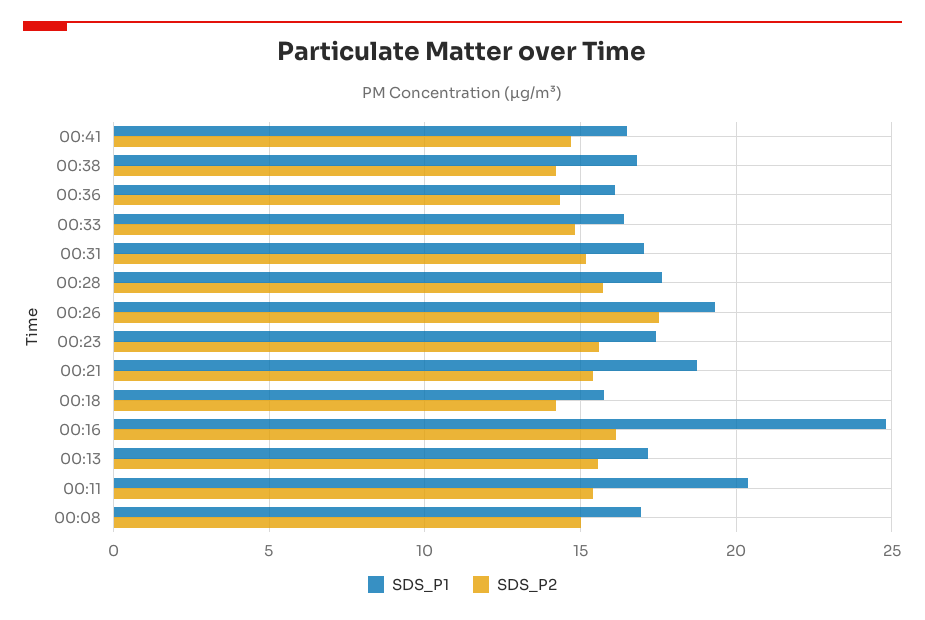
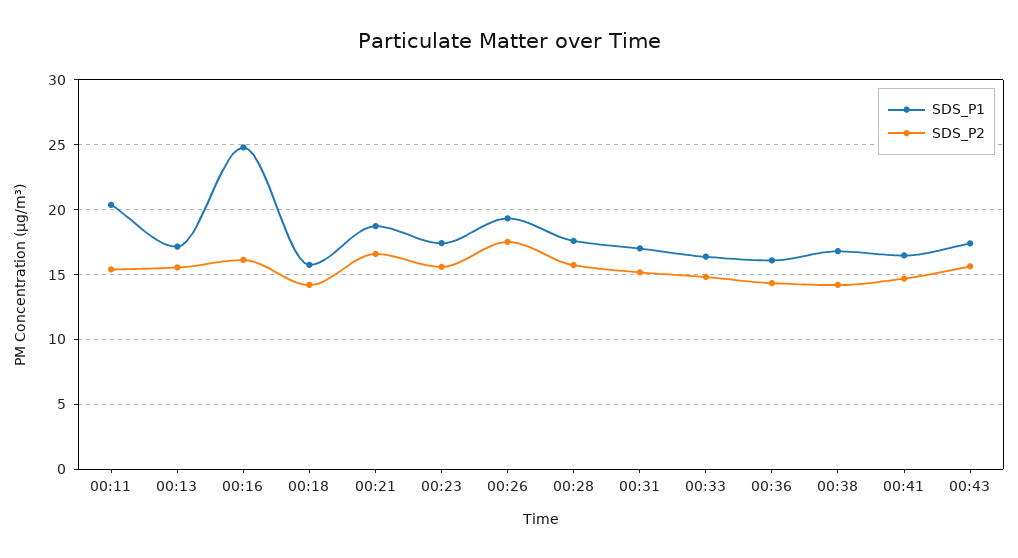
SDS_P2, 00:21: 15.5 -> 16.5
SDS_P1, 00:08: 17 -> none
SDS_P2, 00:08: 15 -> none
SDS_P1, 00:43: none -> 17.5
SDS_P2, 00:43: none -> 15.5

